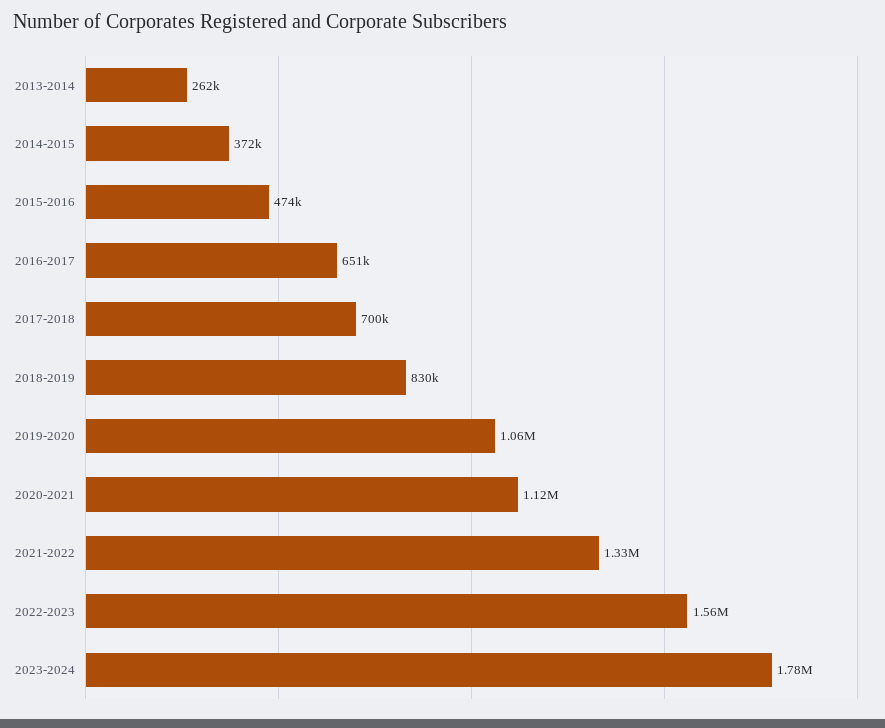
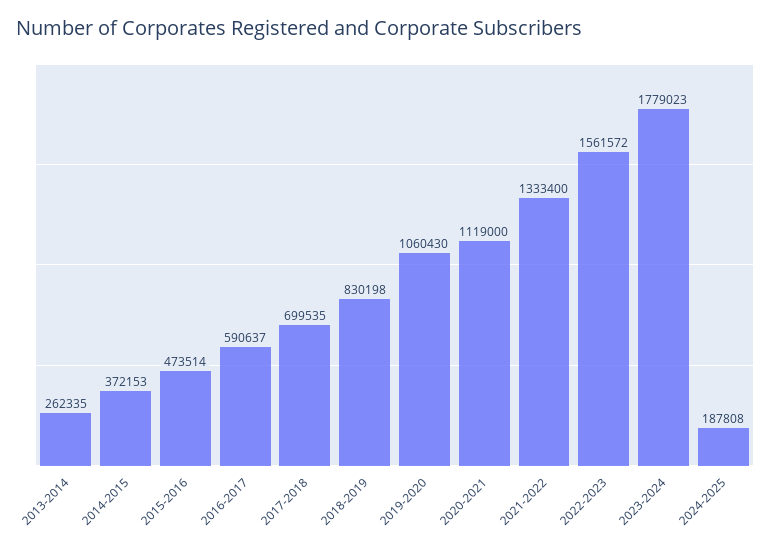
2016-2017: 651000 -> 590637
2024-2025: none -> 187808

